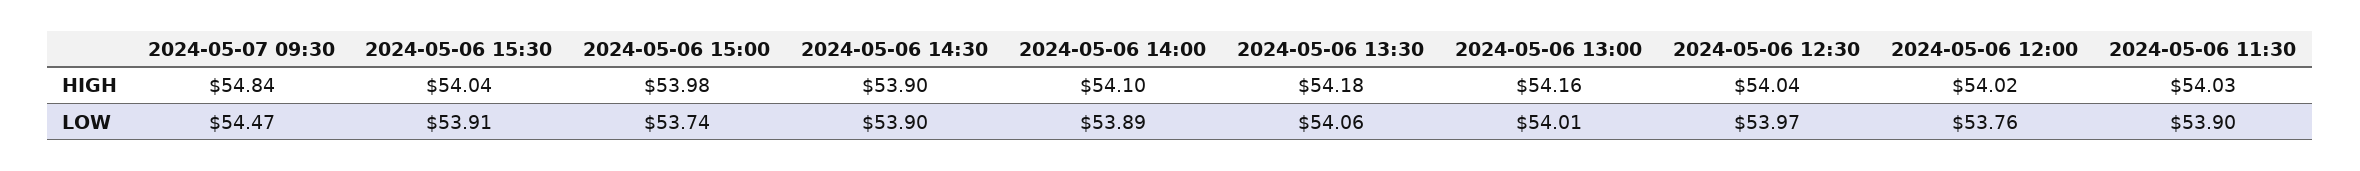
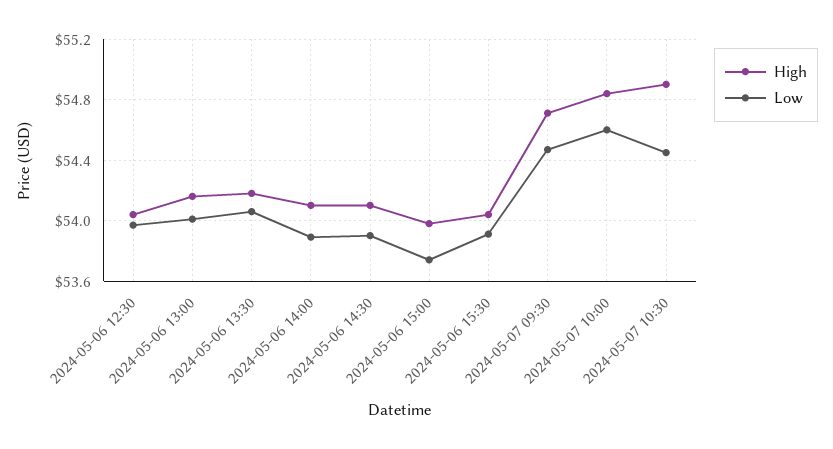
HIGH, 2024-05-07 09:30: 54.84 -> 54.7
HIGH, 2024-05-06 14:30: 53.9 -> 54.1
HIGH, 2024-05-06 12:00: 54.02 -> none
HIGH, 2024-05-06 11:30: 54.03 -> none
LOW, 2024-05-06 12:00: 53.76 -> none
LOW, 2024-05-06 11:30: 53.9 -> none
HIGH, 2024-05-07 10:00: none -> 54.85
LOW, 2024-05-07 10:00: none -> 54.6
HIGH, 2024-05-07 10:30: none -> 54.9
LOW, 2024-05-07 10:30: none -> 54.45

